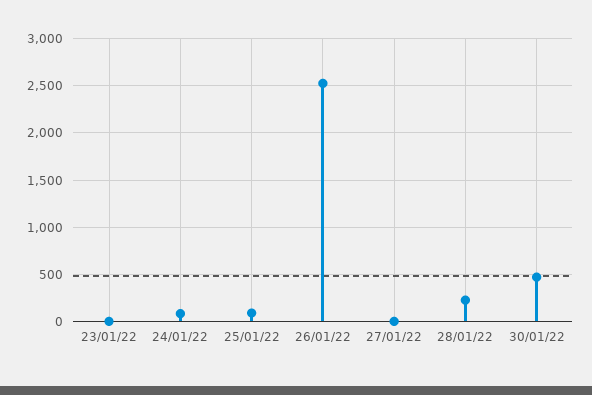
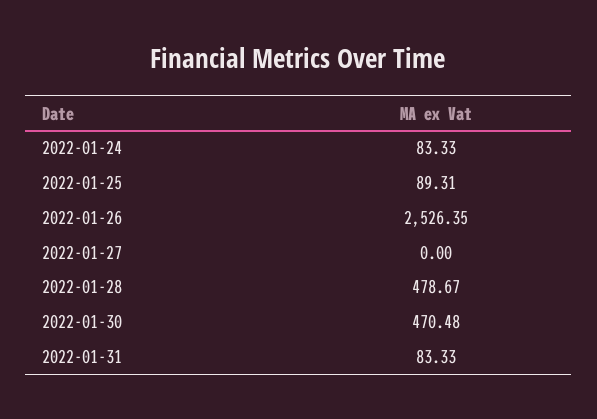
23/01/22: 0 -> none
28/01/22: 200 -> 478.67
2022-01-31: none -> 83.33

